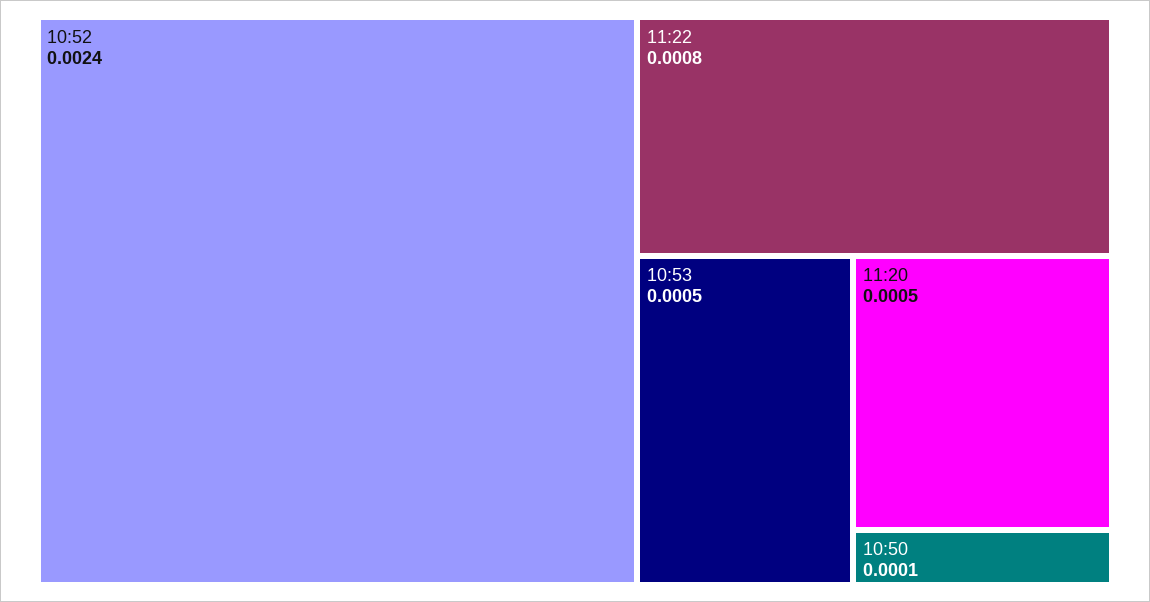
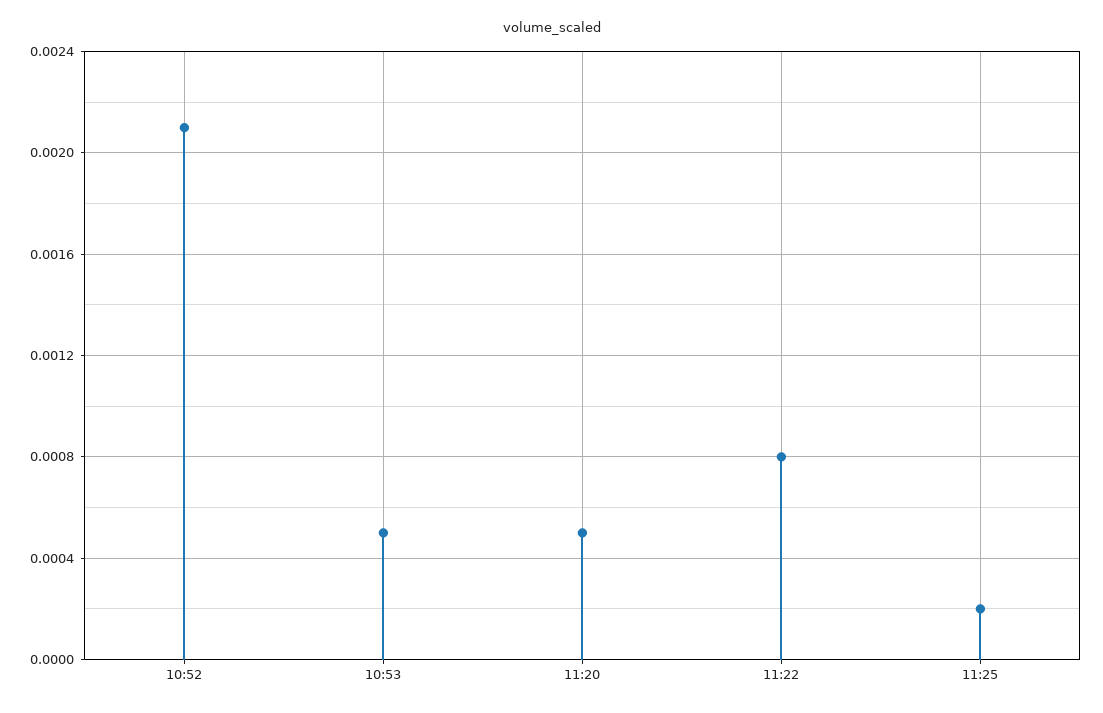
10:52: 0.0024 -> 0.0021
10:50: 0.0001 -> none
11:25: none -> 0.0002

